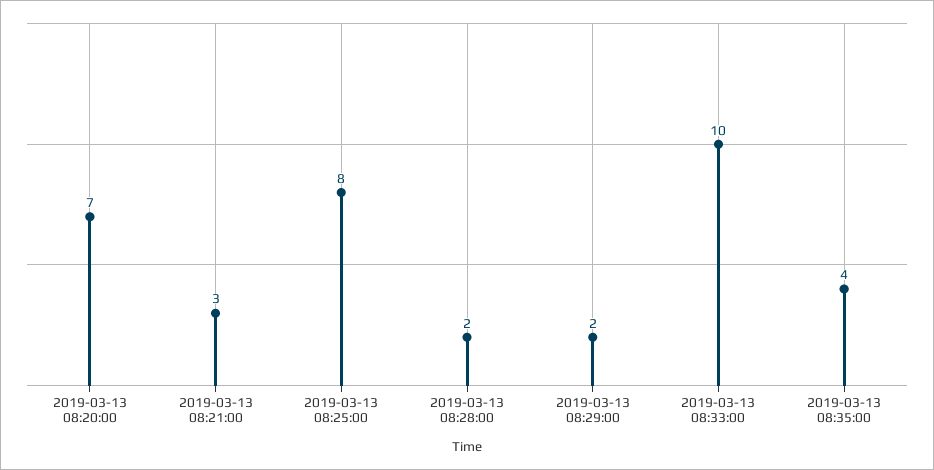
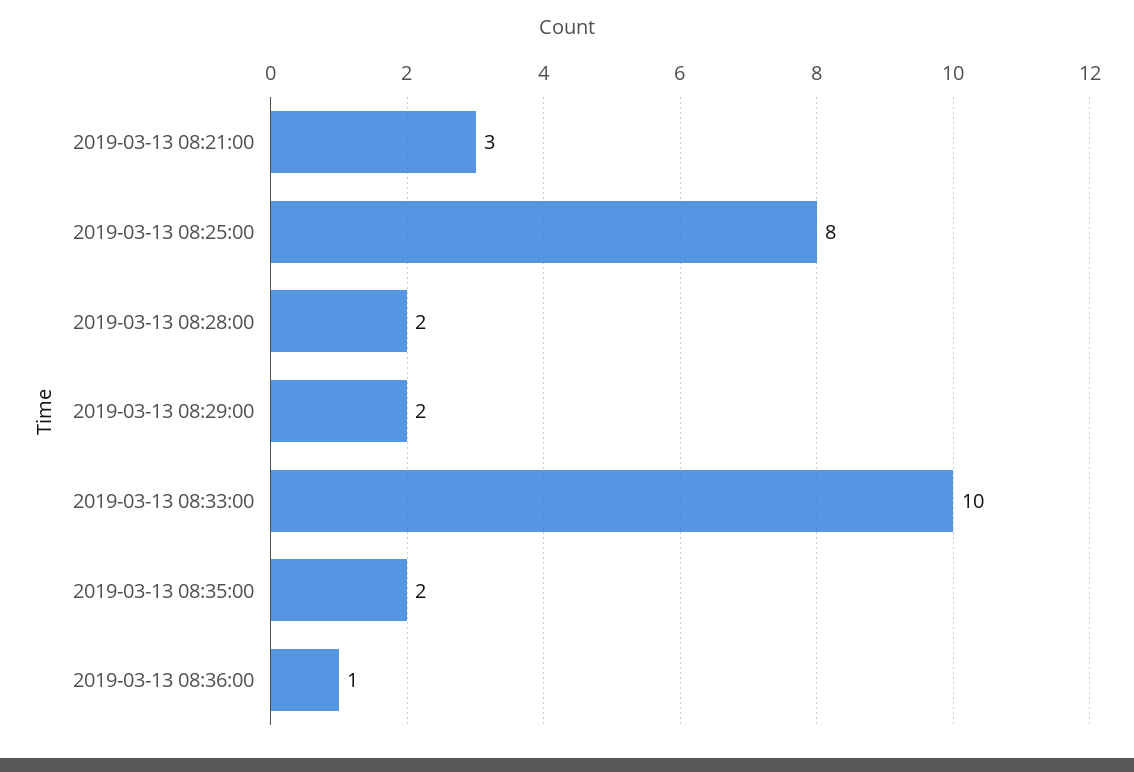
2019-03-13 08:20:00: 7 -> none
2019-03-13 08:35:00: 4 -> 2
2019-03-13 08:36:00: none -> 1

